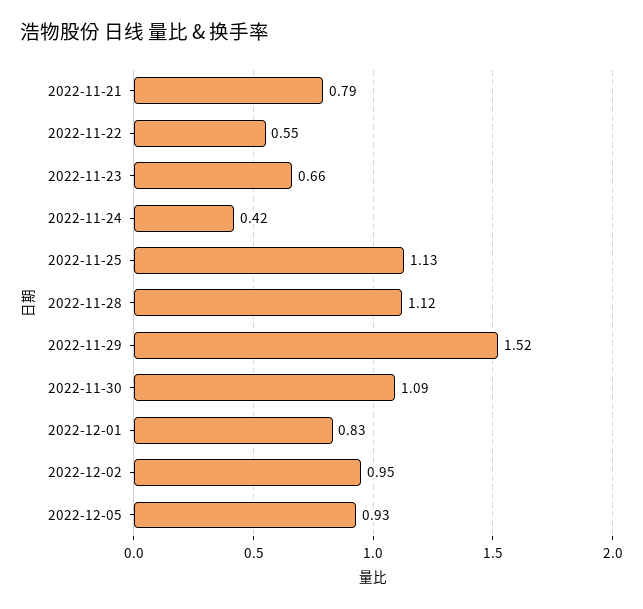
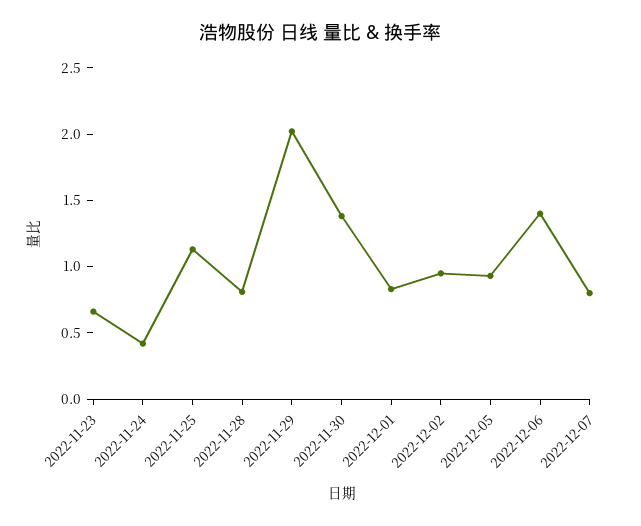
2022-11-21: 0.79 -> none
2022-11-22: 0.55 -> none
2022-11-28: 1.12 -> 0.8
2022-11-29: 1.52 -> 2
2022-11-30: 1.09 -> 1.4
2022-12-06: none -> 1.4
2022-12-07: none -> 0.8

